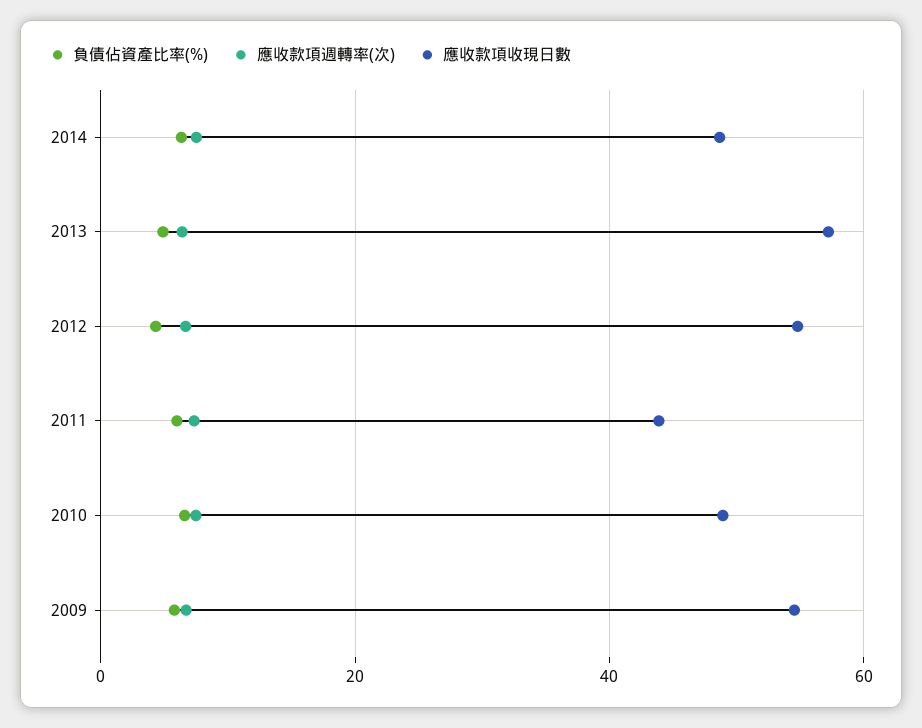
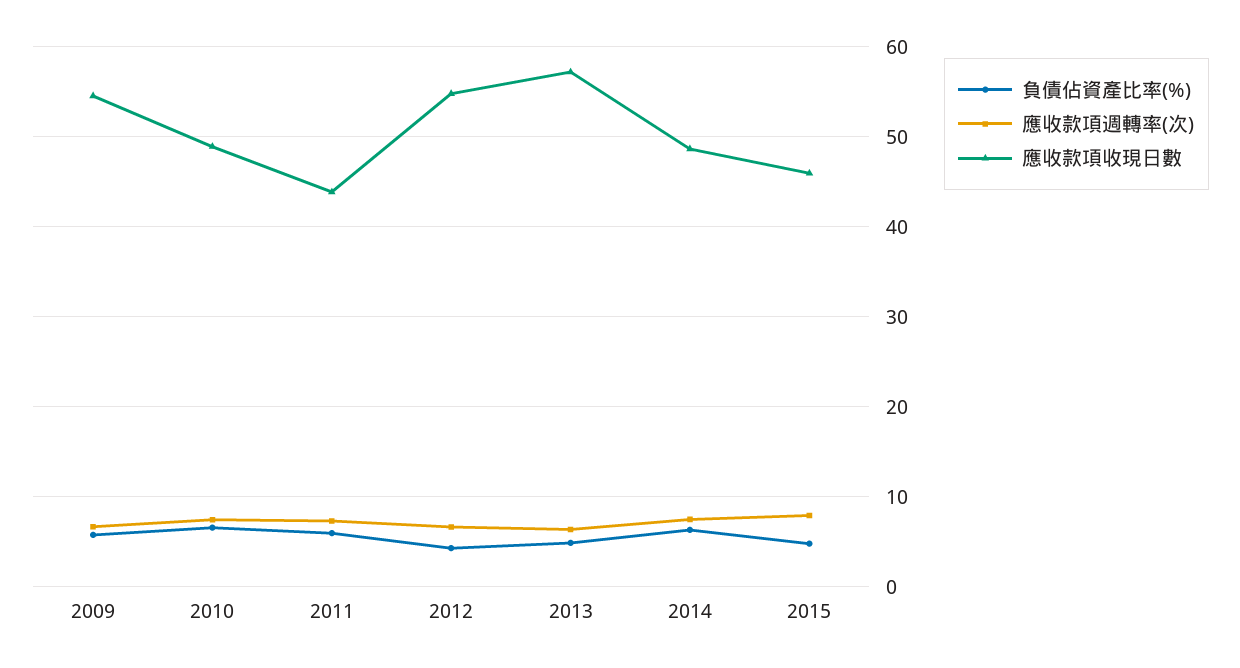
負債佔資產比率(%), 2015: none -> 5
應收款項週轉率(次), 2015: none -> 8
應收款項收現日數, 2015: none -> 46

